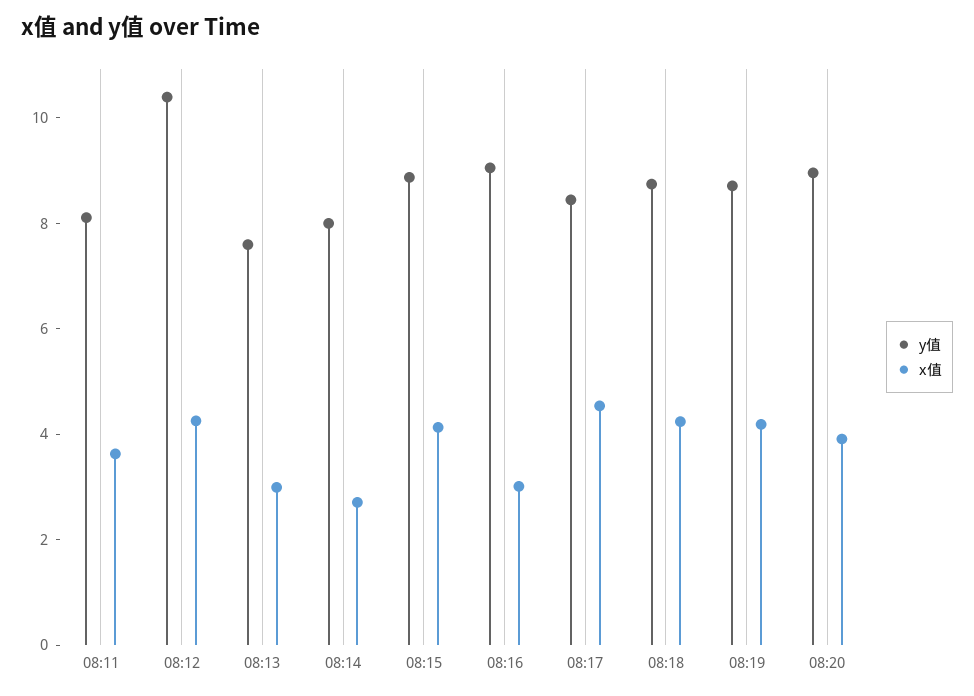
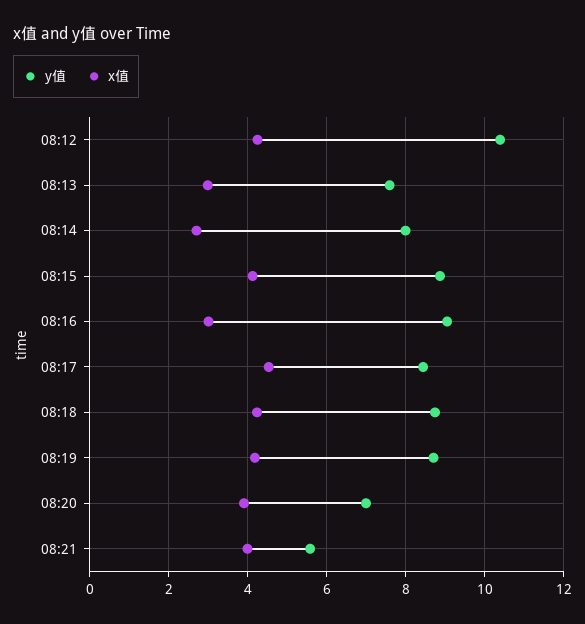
y值, 08:11: 8 -> none
x值, 08:11: 3.5 -> none
y值, 08:20: 9 -> 7
y值, 08:21: none -> 5.6
x值, 08:21: none -> 4

